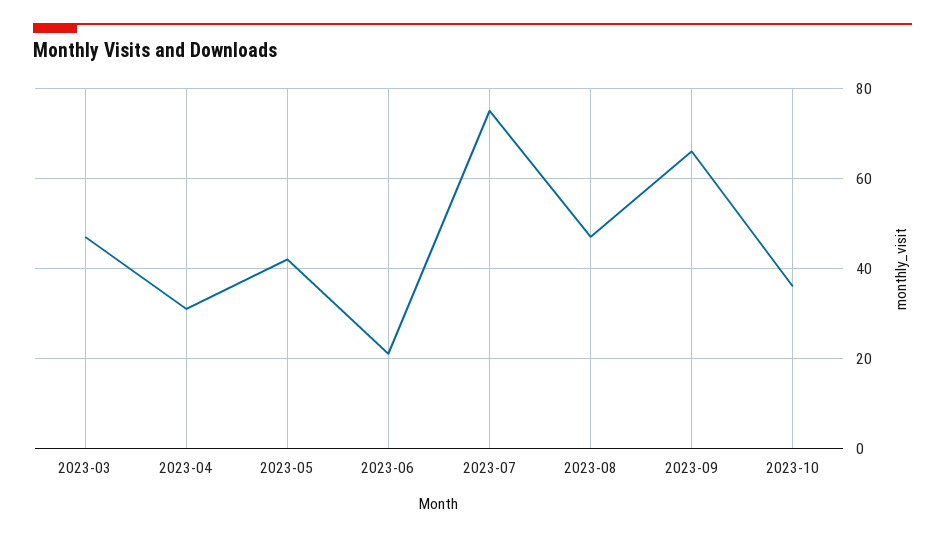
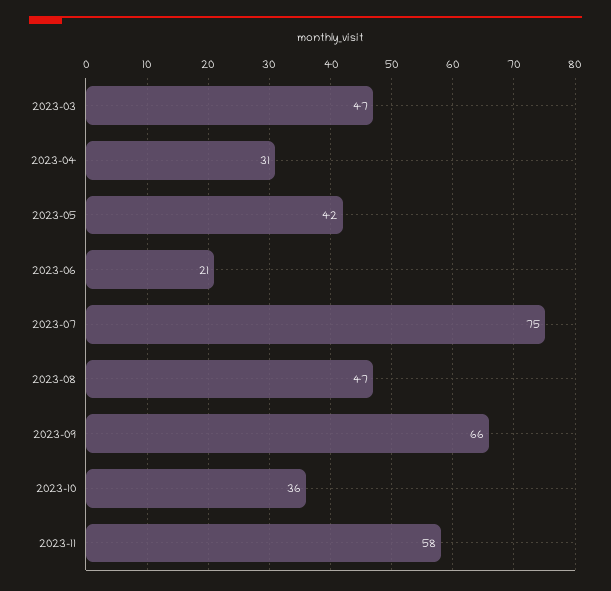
2023-11: none -> 58

